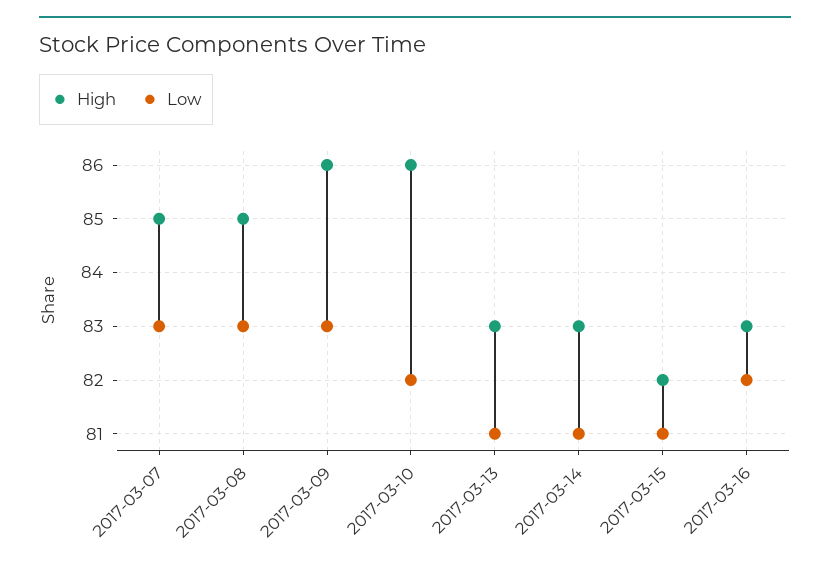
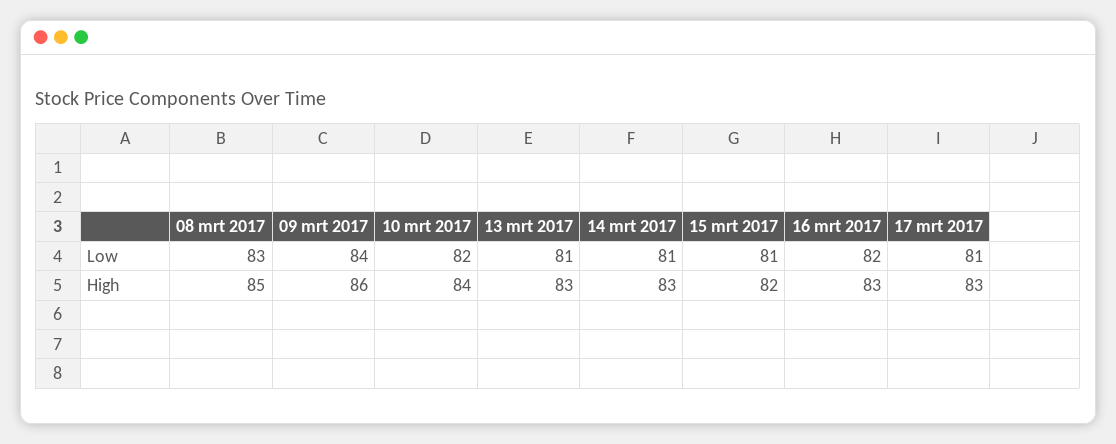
High, 2017-03-07: 85 -> none
Low, 2017-03-07: 83 -> none
Low, 2017-03-09: 83 -> 84
High, 2017-03-10: 86 -> 84
Low, 17 mrt 2017: none -> 81
High, 17 mrt 2017: none -> 83

